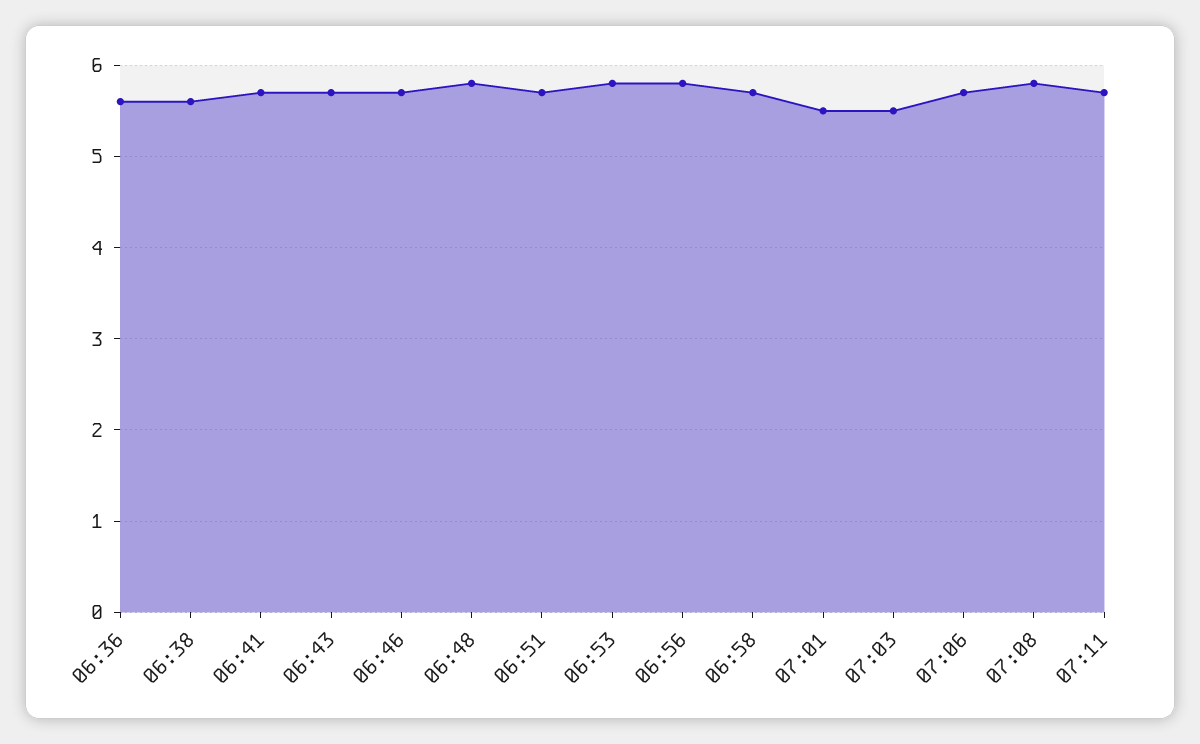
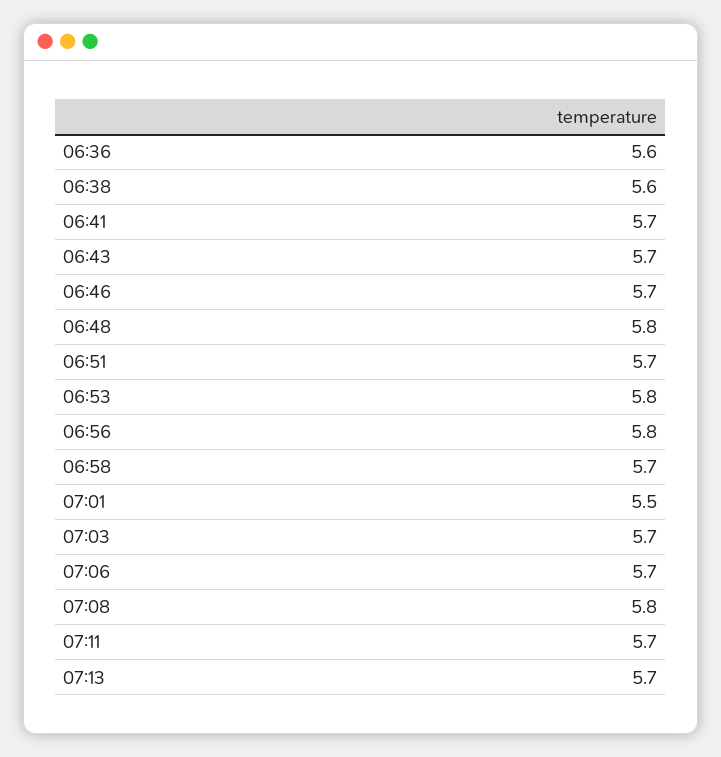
07:03: 5.5 -> 5.7
07:13: none -> 5.7

